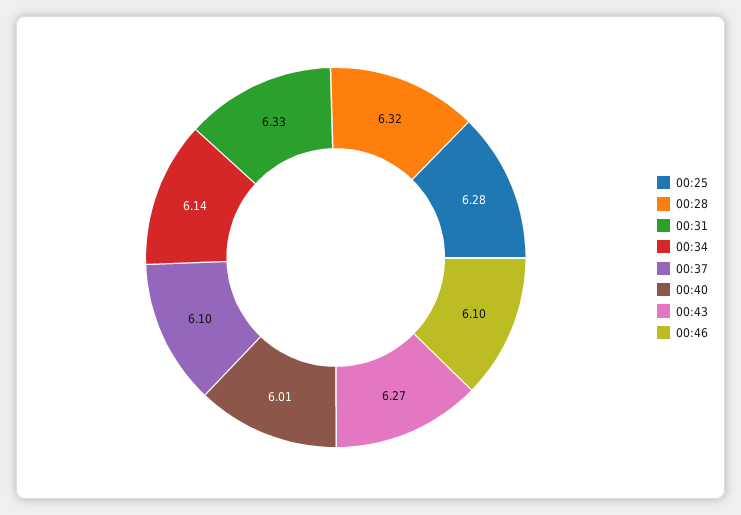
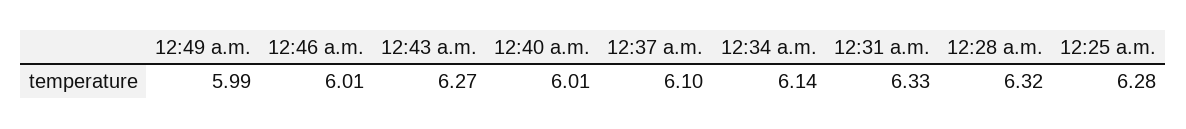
00:46: 6.1 -> 6.01
12:49 a.m.: none -> 5.99

